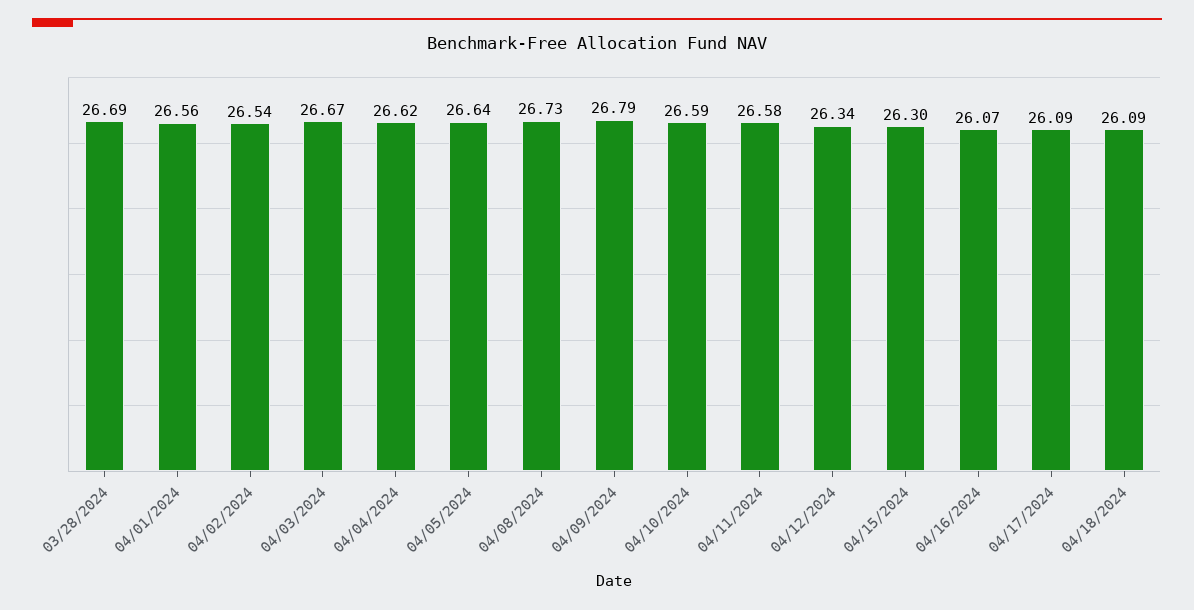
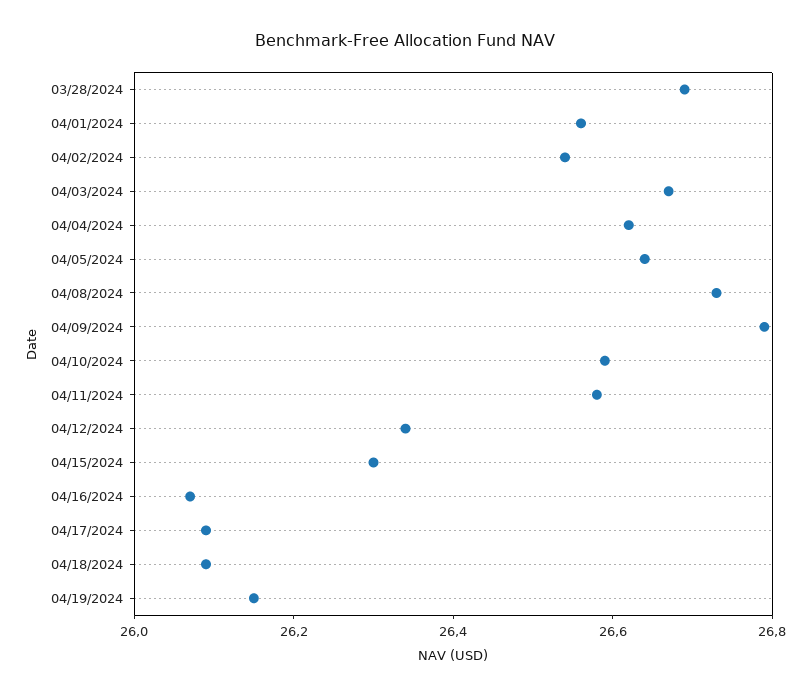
04/19/2024: none -> 26.15

